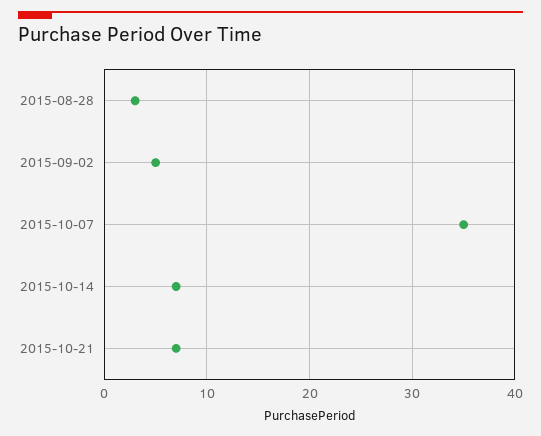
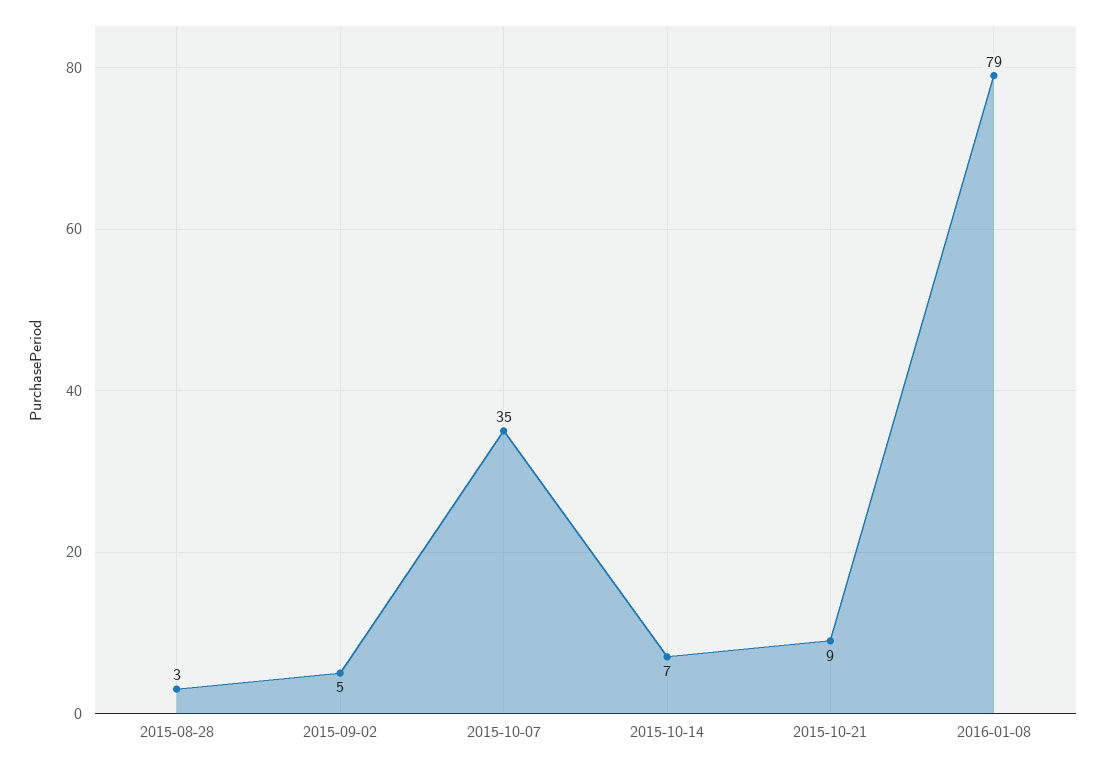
2015-10-21: 7 -> 9
2016-01-08: none -> 79

